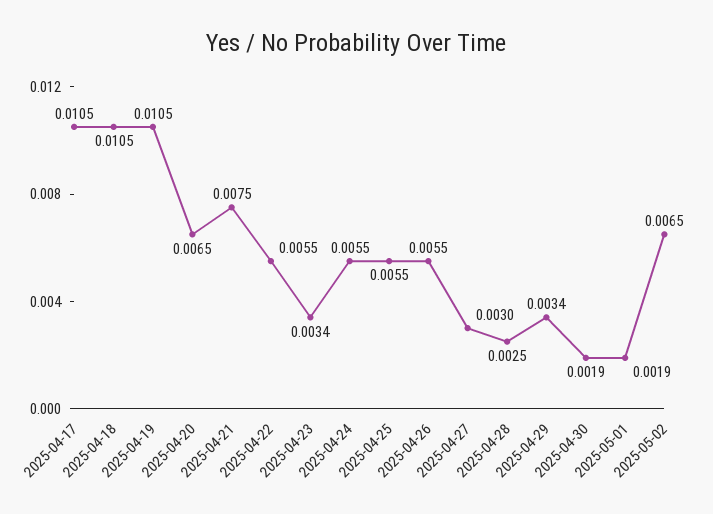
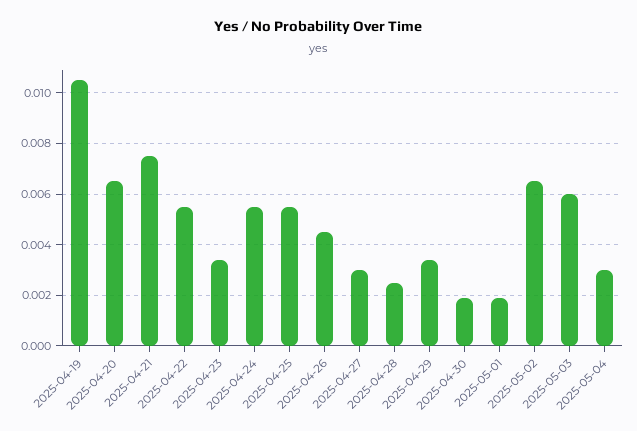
2025-04-17: 0.0105 -> none
2025-04-18: 0.0105 -> none
2025-04-26: 0.0055 -> 0.0045
2025-05-03: none -> 0.006
2025-05-04: none -> 0.003

